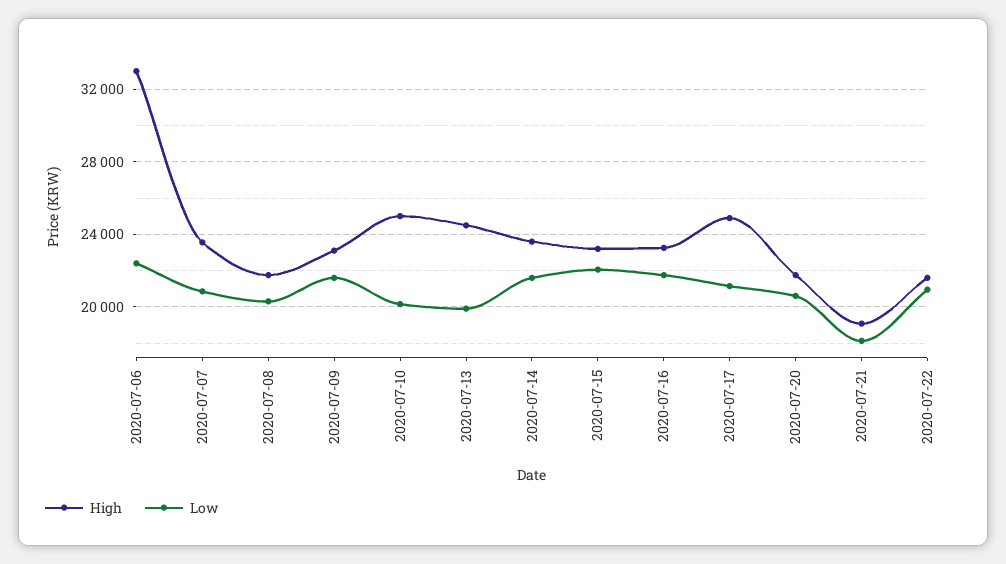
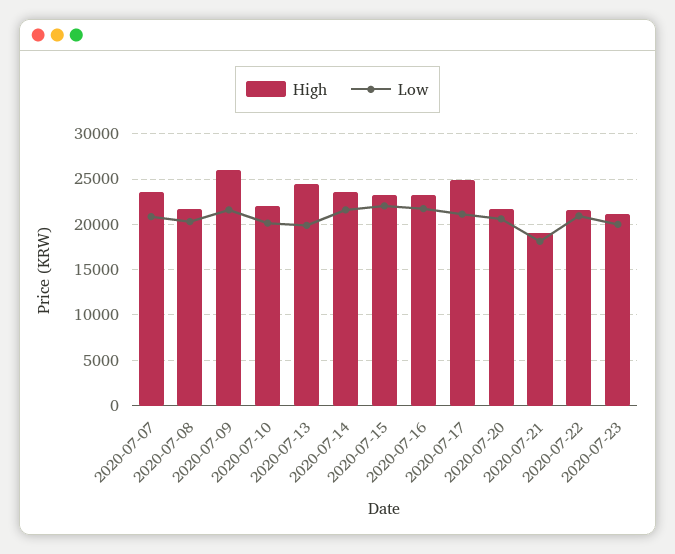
High, 2020-07-06: 33000 -> none
Low, 2020-07-06: 22500 -> none
High, 2020-07-09: 23000 -> 26000
High, 2020-07-10: 25000 -> 22000
High, 2020-07-23: none -> 21000
Low, 2020-07-23: none -> 20000

